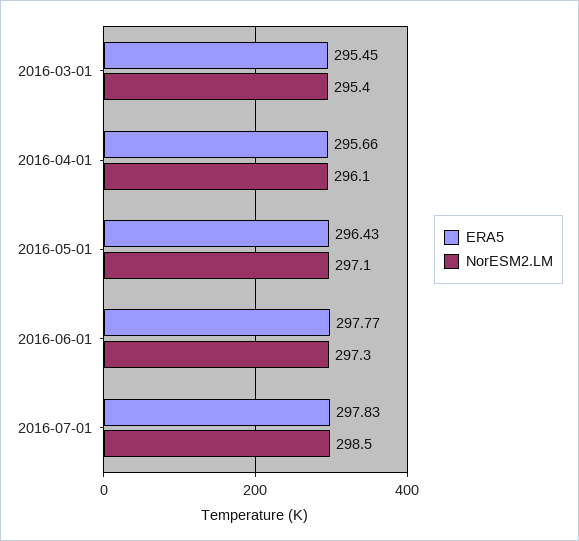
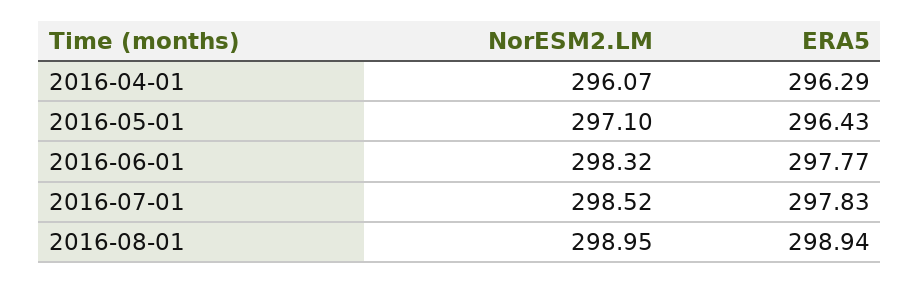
ERA5, 2016-03-01: 295.45 -> none
NorESM2.LM, 2016-03-01: 295.4 -> none
ERA5, 2016-04-01: 295.66 -> 296.29
NorESM2.LM, 2016-06-01: 297.3 -> 298.32
NorESM2.LM, 2016-08-01: none -> 298.95
ERA5, 2016-08-01: none -> 298.94

